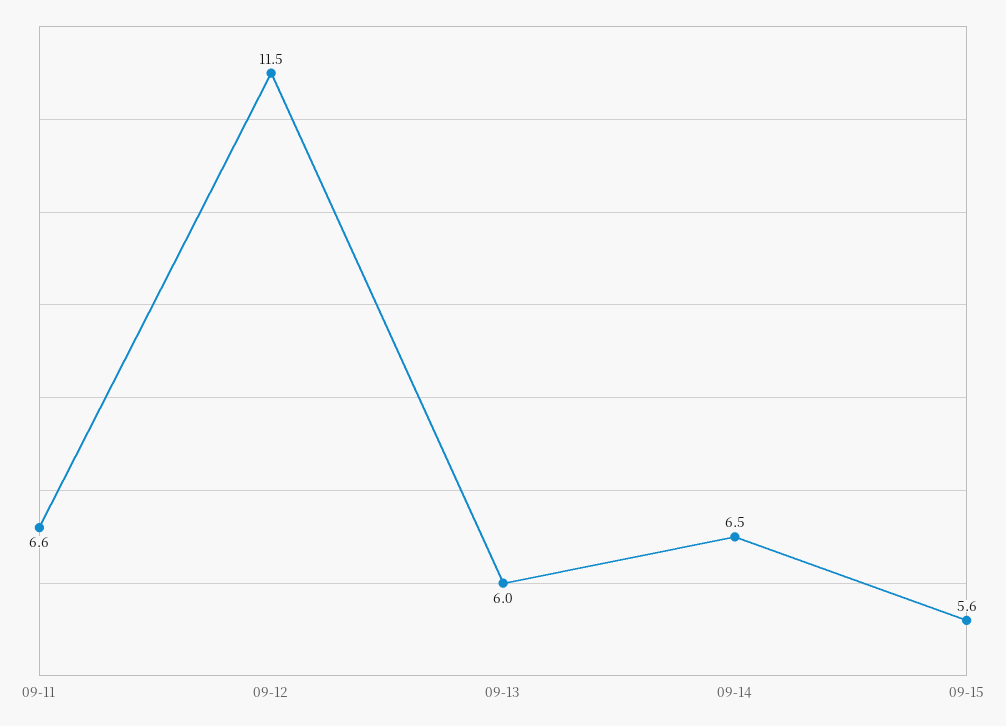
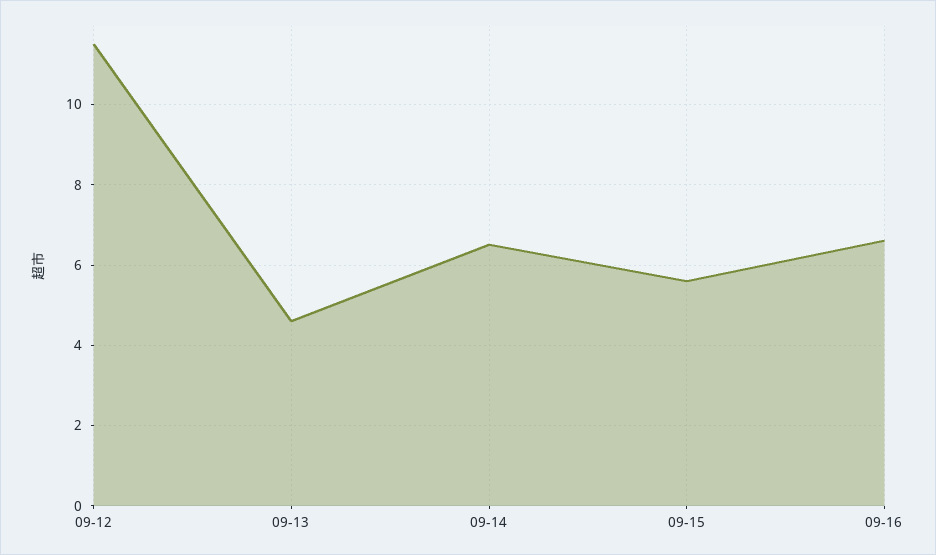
09-11: 6.6 -> none
09-13: 6 -> 4.5
09-16: none -> 6.5

